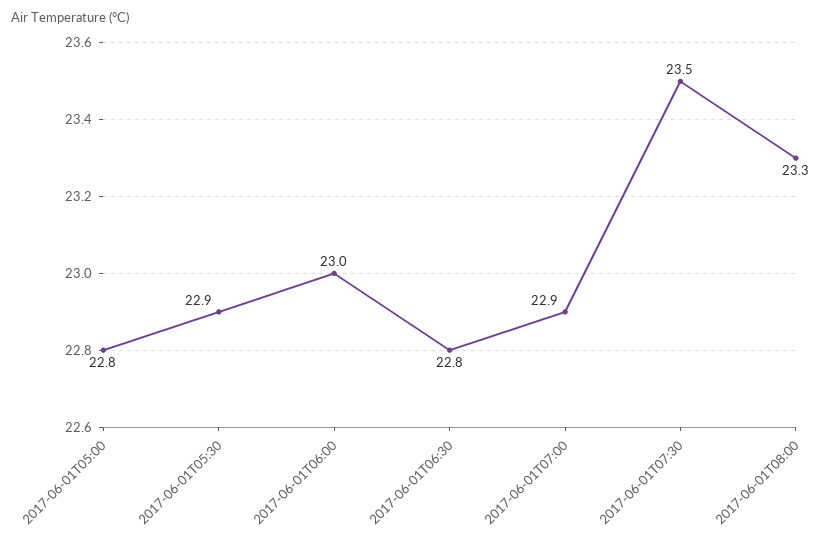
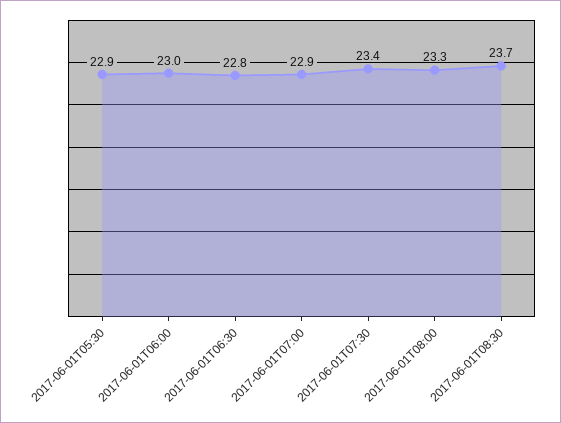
2017-06-01T05:00: 22.8 -> none
2017-06-01T07:30: 23.5 -> 23.4
2017-06-01T08:30: none -> 23.7

